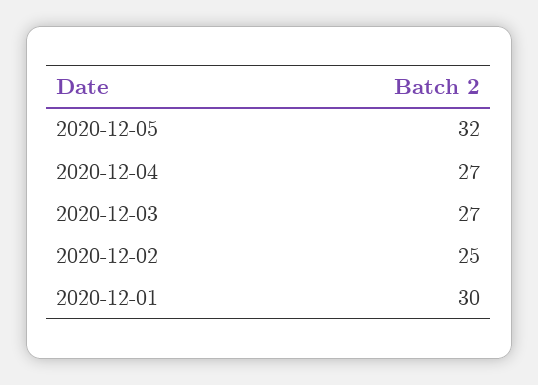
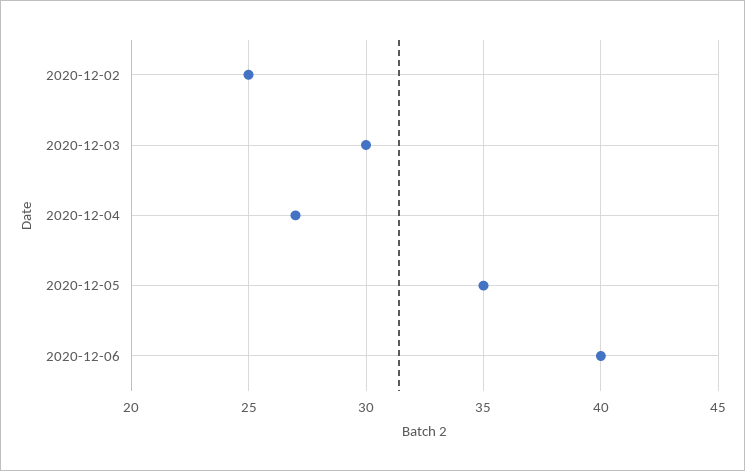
2020-12-05: 32 -> 35
2020-12-03: 27 -> 30
2020-12-01: 30 -> none
2020-12-06: none -> 40

